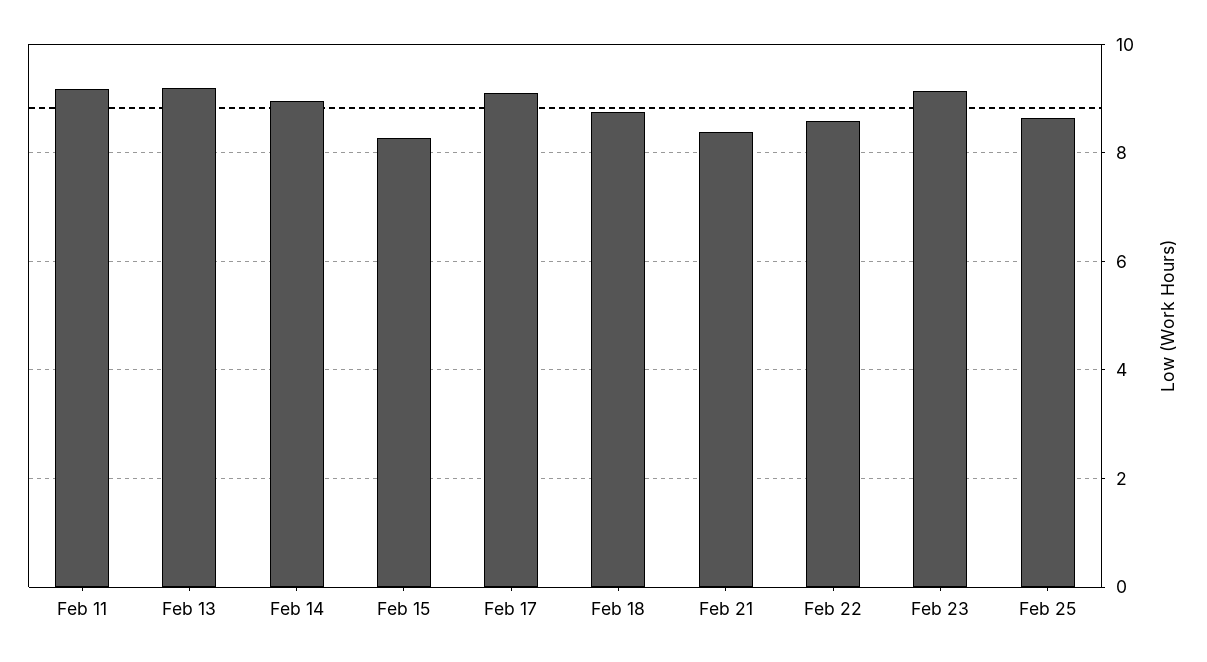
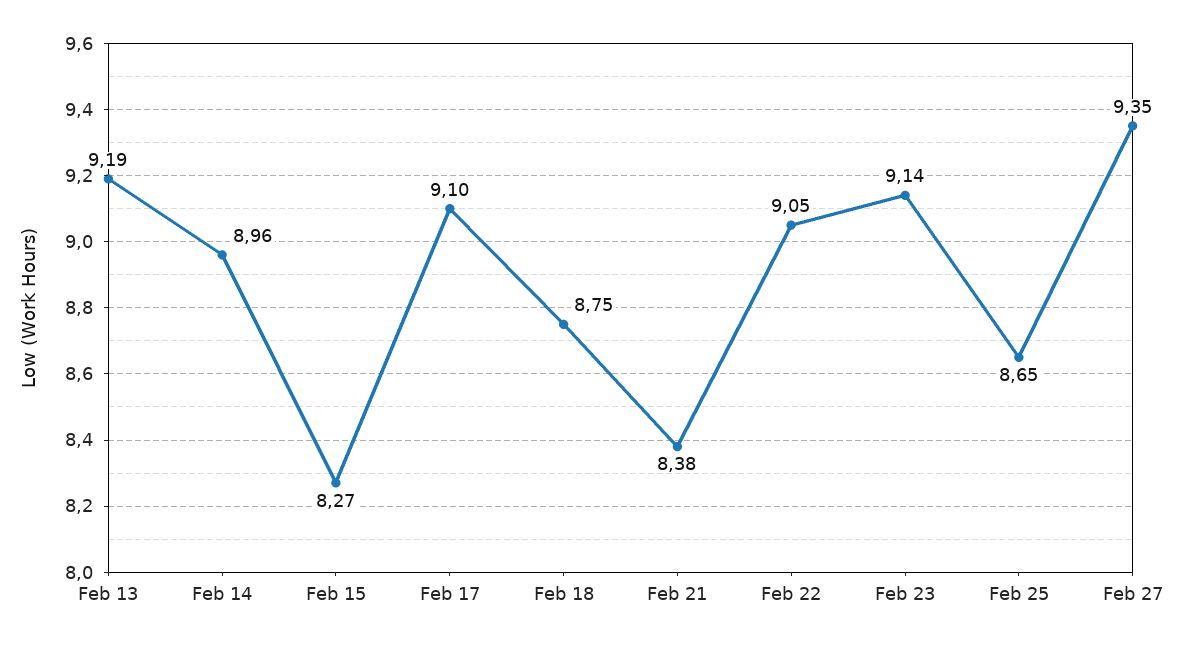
Feb 11: 9.2 -> none
Feb 22: 8.6 -> 9.05
Feb 27: none -> 9.35

